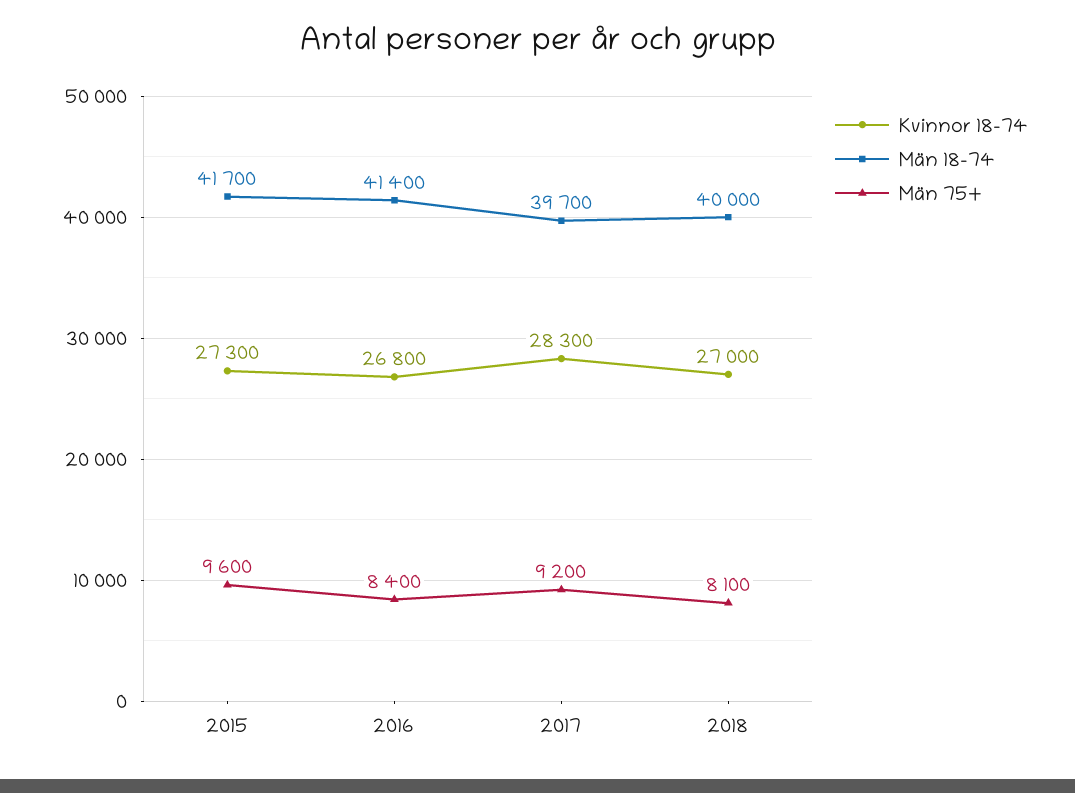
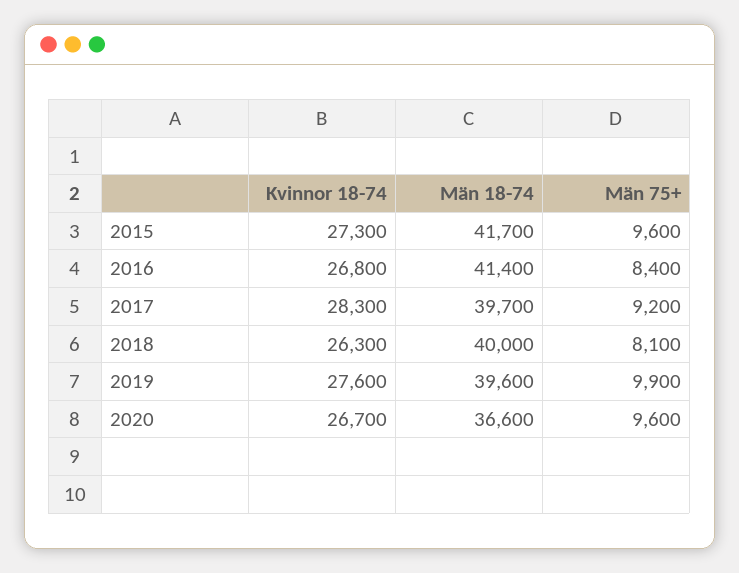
Kvinnor 18-74, 2018: 27000 -> 26300
Kvinnor 18-74, 2019: none -> 27600
Män 18-74, 2019: none -> 39600
Män 75+, 2019: none -> 9900
Kvinnor 18-74, 2020: none -> 26700
Män 18-74, 2020: none -> 36600
Män 75+, 2020: none -> 9600

